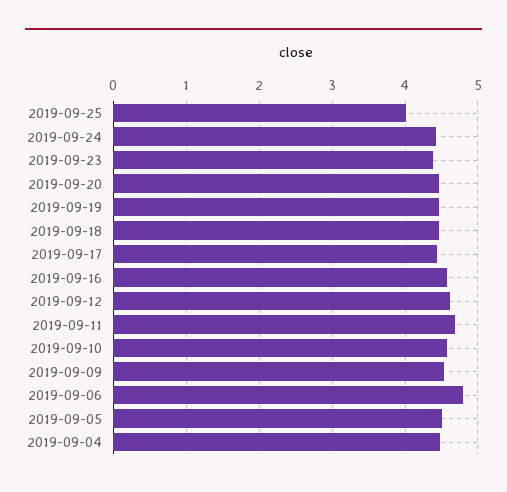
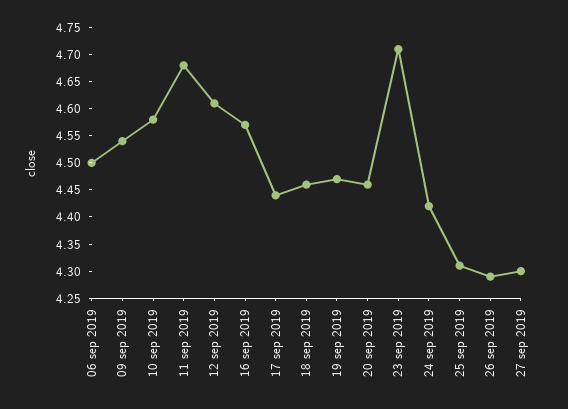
2019-09-25: 4 -> 4.3
2019-09-23: 4.4 -> 4.7
2019-09-06: 4.8 -> 4.5
2019-09-05: 4.5 -> none
2019-09-04: 4.5 -> none
26 sep 2019: none -> 4.3
27 sep 2019: none -> 4.3

